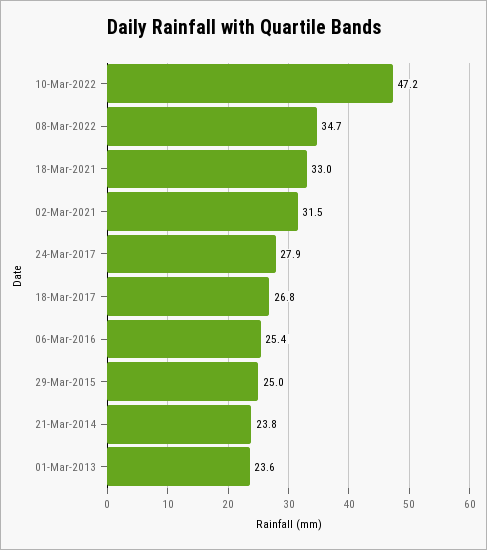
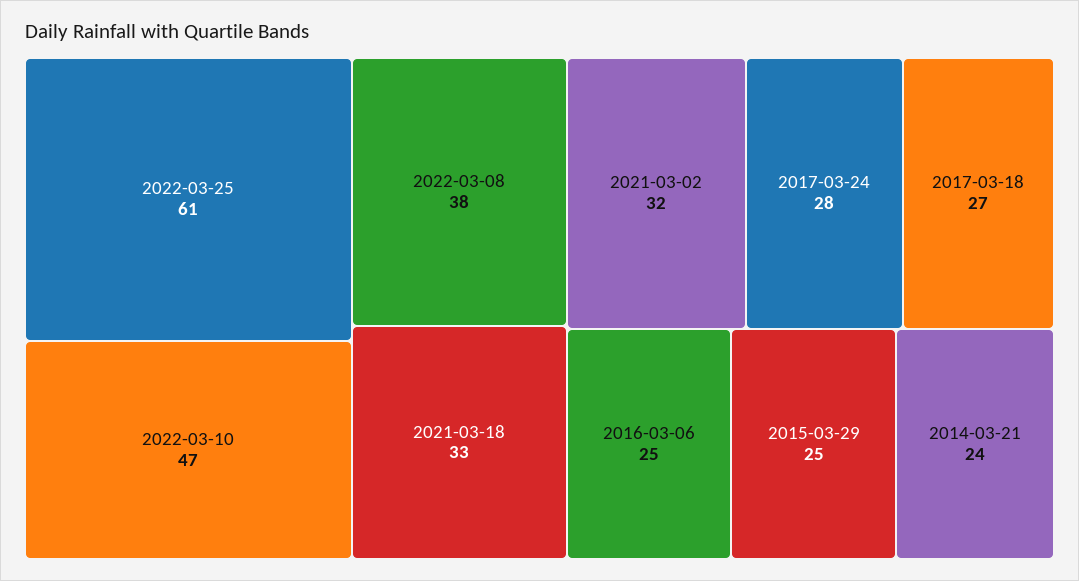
08-Mar-2022: 34.7 -> 38
01-Mar-2013: 23.6 -> none
2022-03-25: none -> 61

